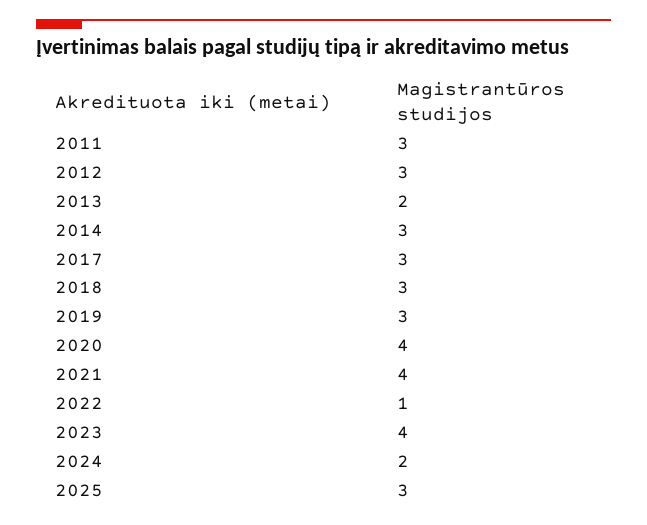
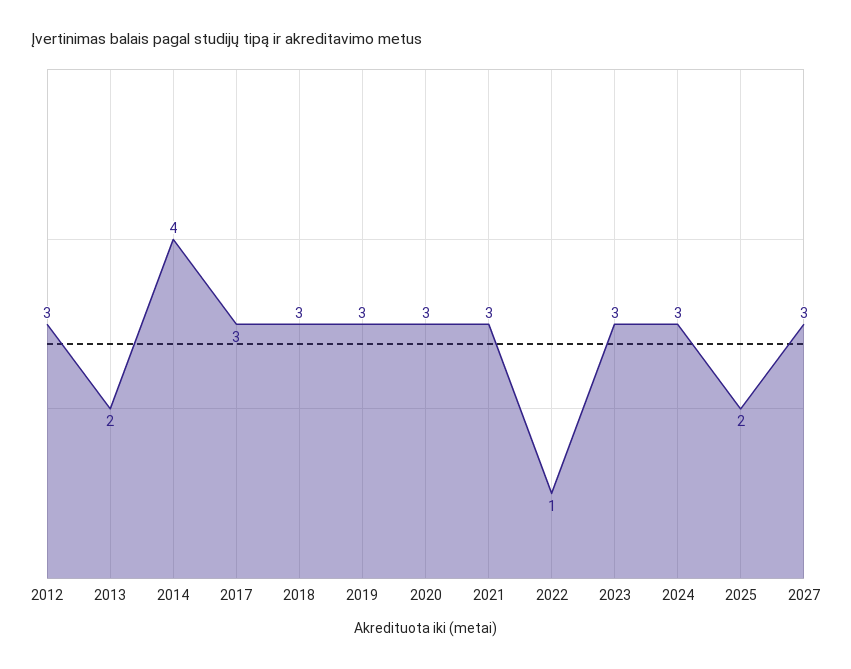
2011: 3 -> none
2014: 3 -> 4
2020: 4 -> 3
2021: 4 -> 3
2023: 4 -> 3
2024: 2 -> 3
2025: 3 -> 2
2027: none -> 3

